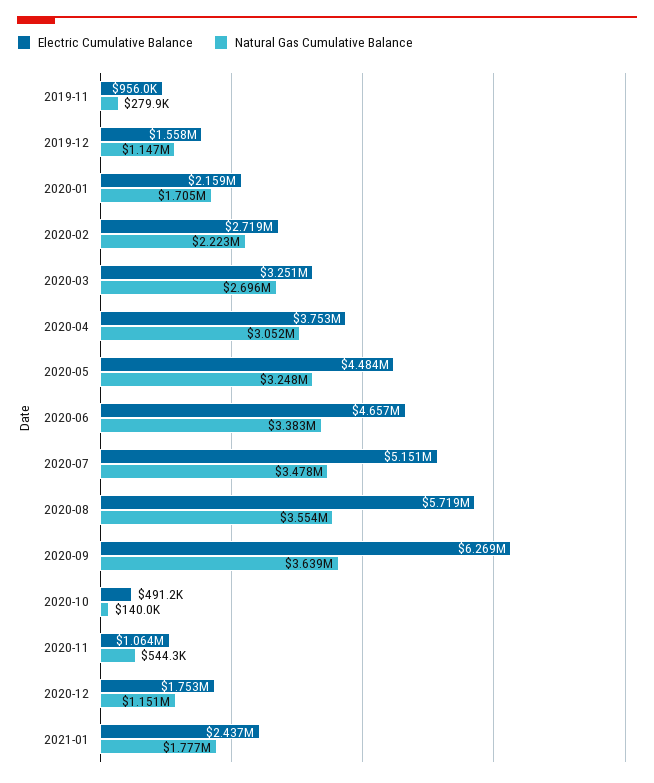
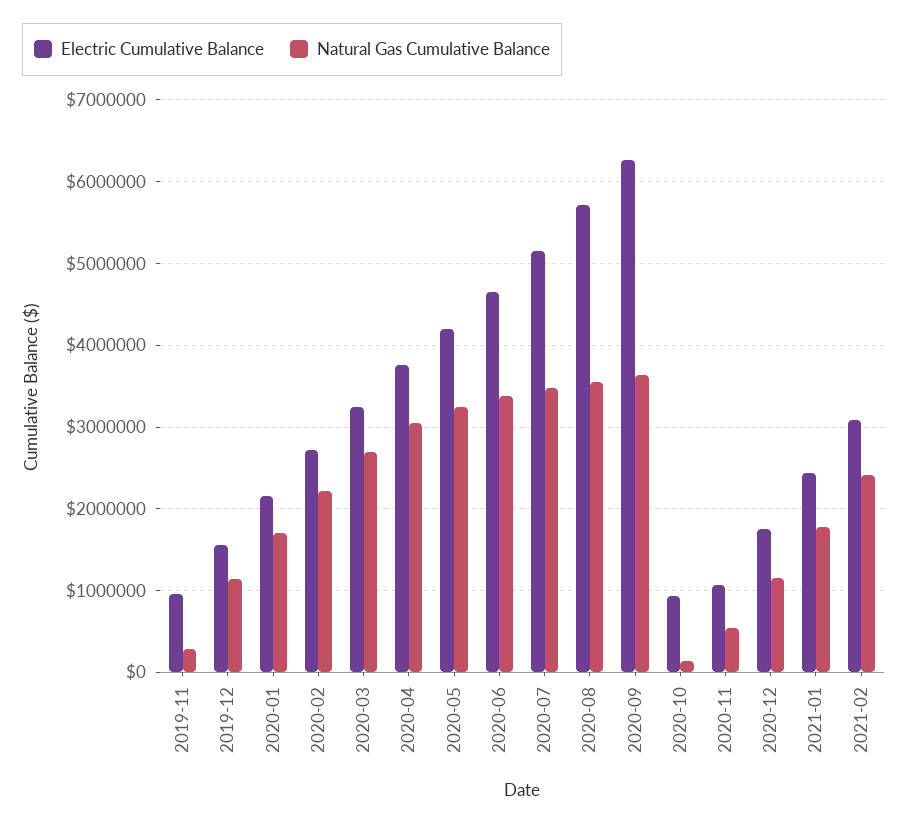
Electric Cumulative Balance, 2020-05: 4484000 -> 4200000
Electric Cumulative Balance, 2020-10: 491200 -> 900000
Electric Cumulative Balance, 2021-02: none -> 3100000
Natural Gas Cumulative Balance, 2021-02: none -> 2400000

